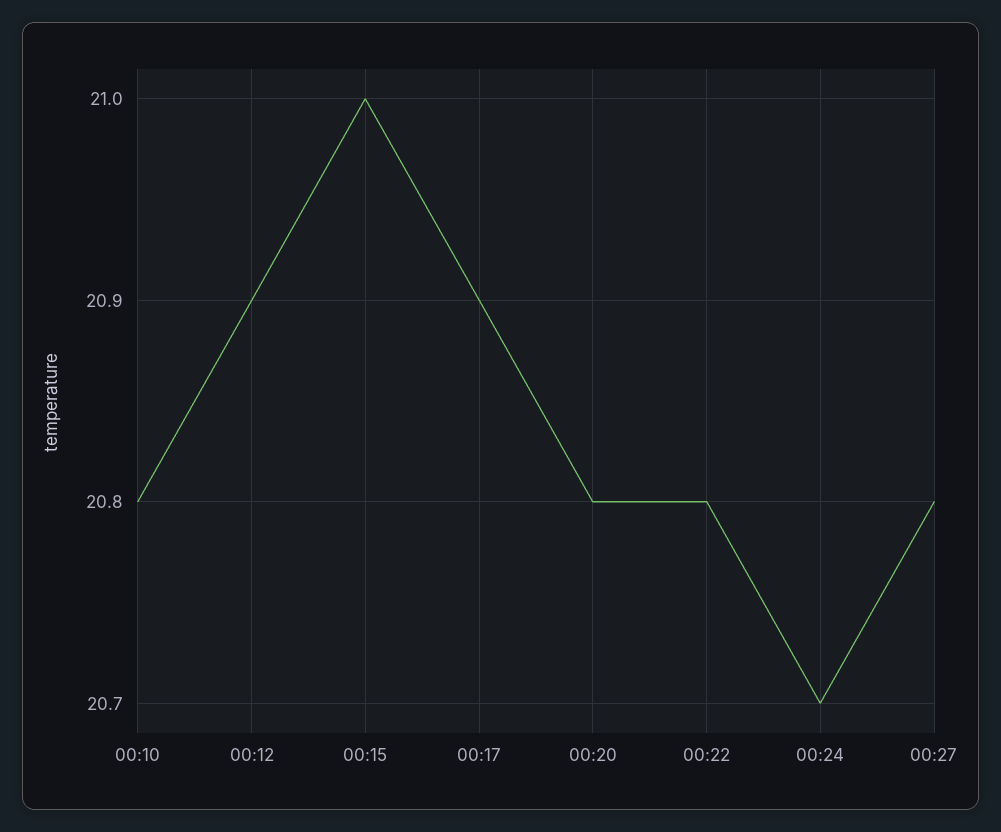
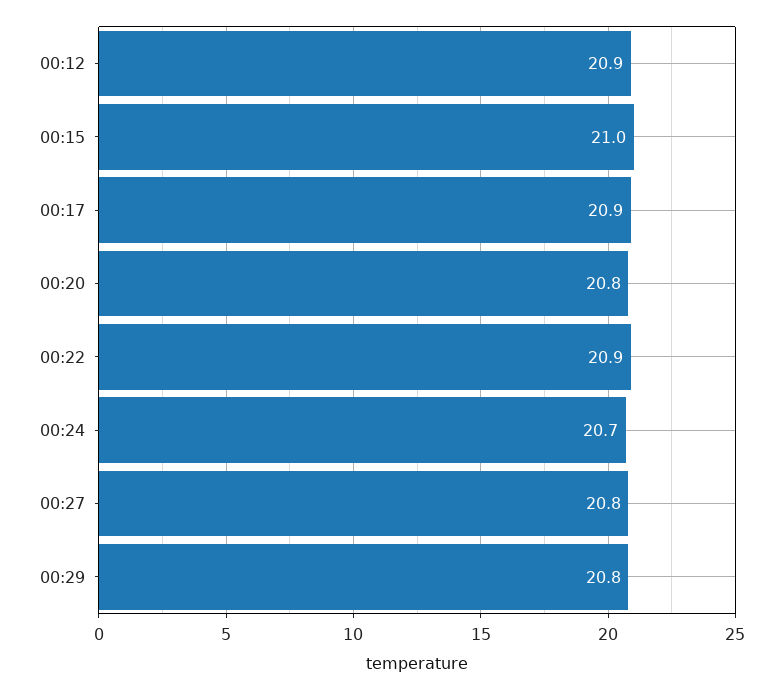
00:10: 20.8 -> none
00:22: 20.8 -> 20.9
00:29: none -> 20.8

